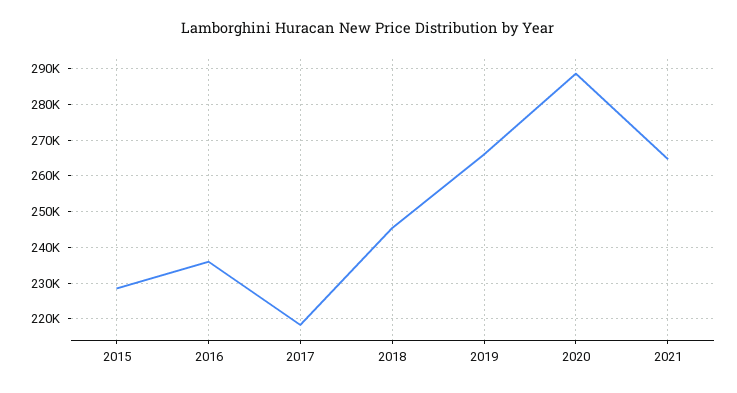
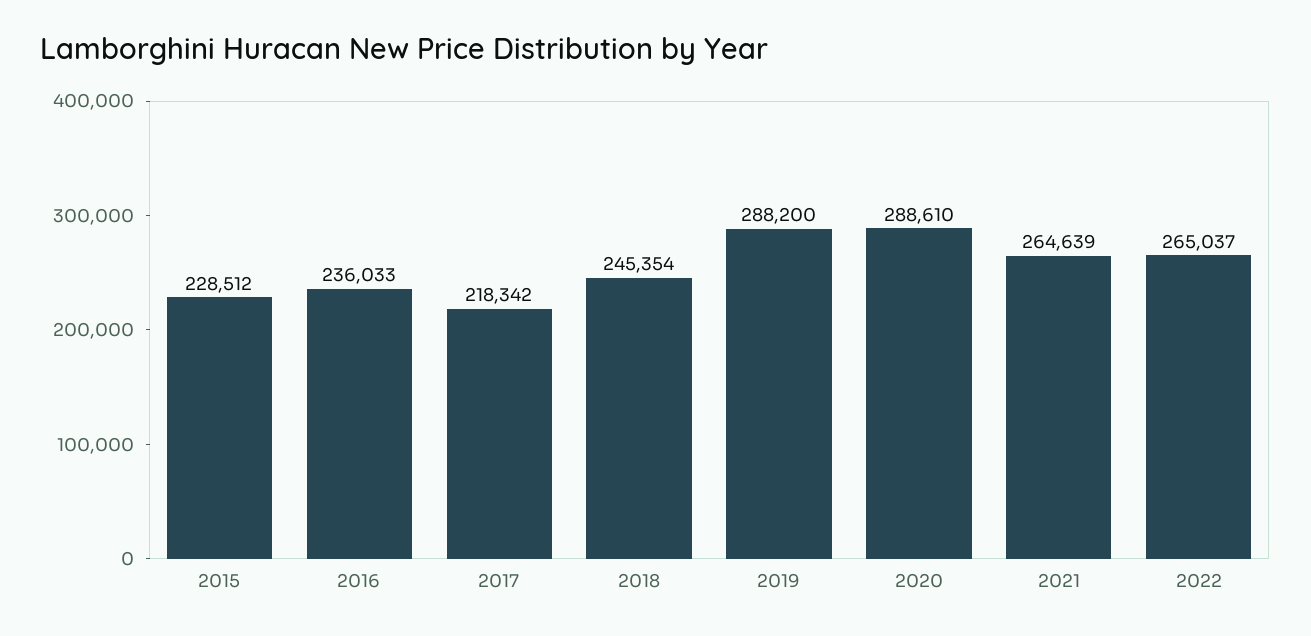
2019: 266000 -> 288200
2022: none -> 265037

